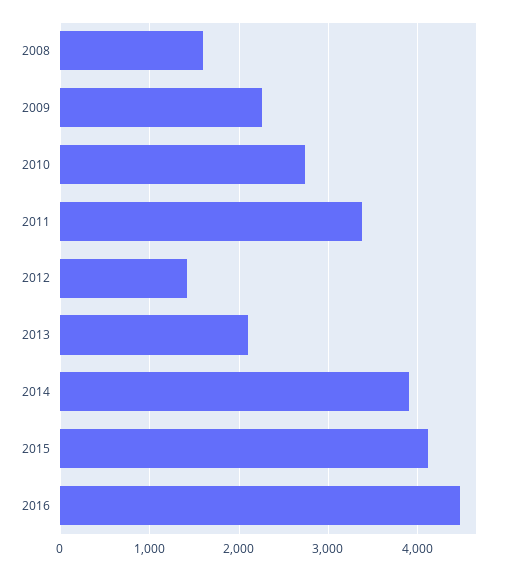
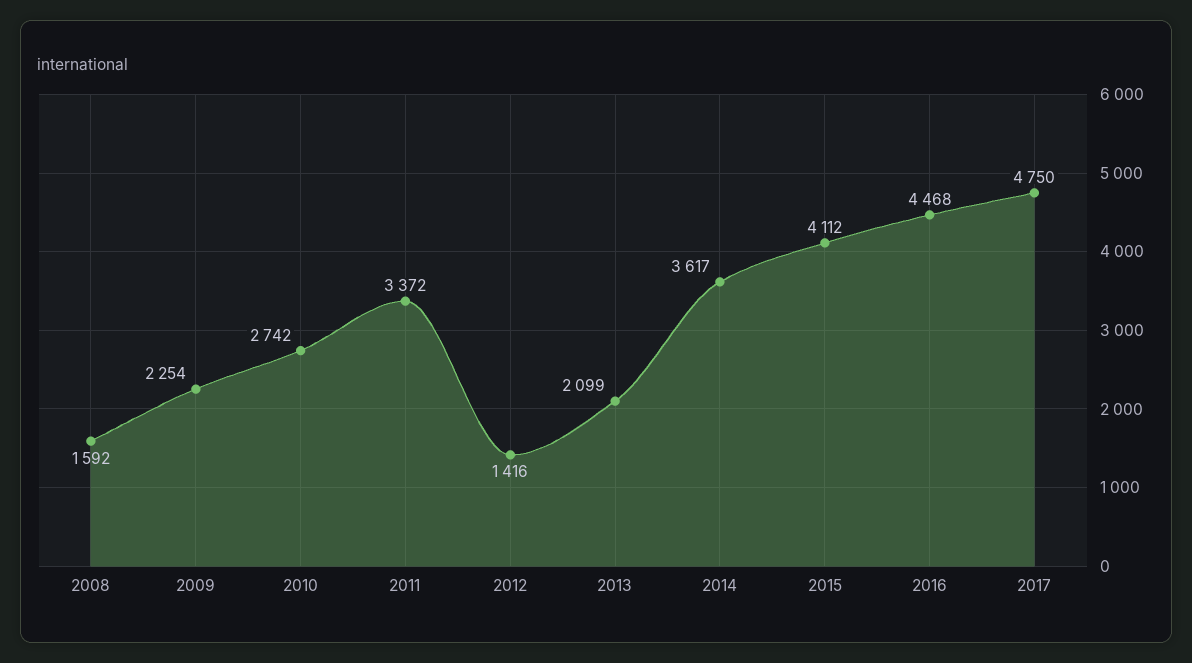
2014: 3900 -> 3617
2017: none -> 4750

